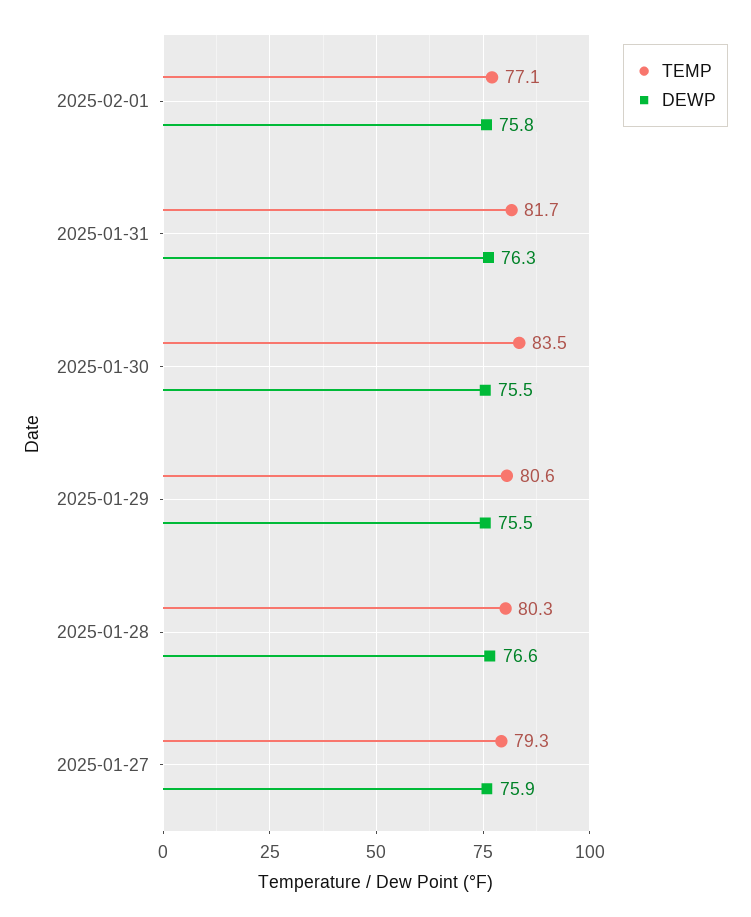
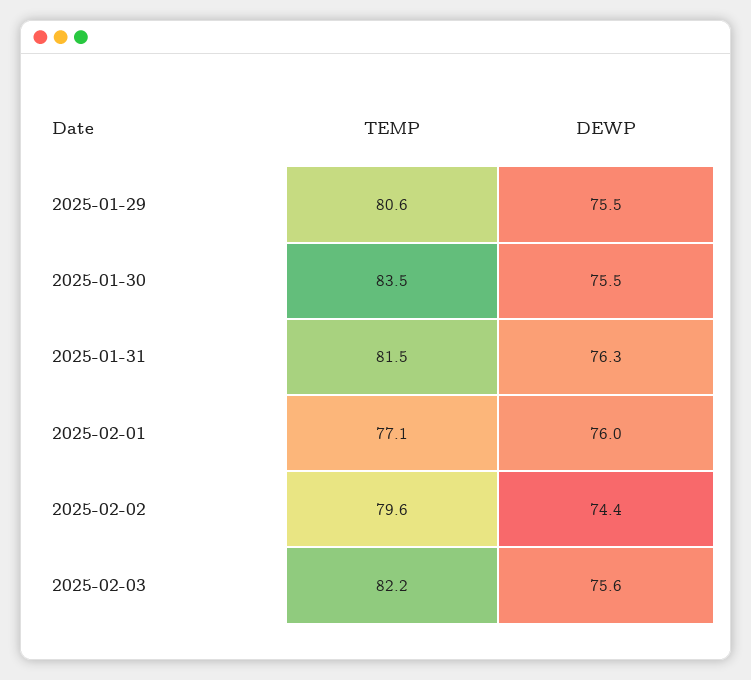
DEWP, 2025-02-01: 75.8 -> 76
TEMP, 2025-01-31: 81.7 -> 81.5
TEMP, 2025-01-28: 80.3 -> none
DEWP, 2025-01-28: 76.6 -> none
TEMP, 2025-01-27: 79.3 -> none
DEWP, 2025-01-27: 75.9 -> none
TEMP, 2025-02-02: none -> 79.6
DEWP, 2025-02-02: none -> 74.4
TEMP, 2025-02-03: none -> 82.2
DEWP, 2025-02-03: none -> 75.6

